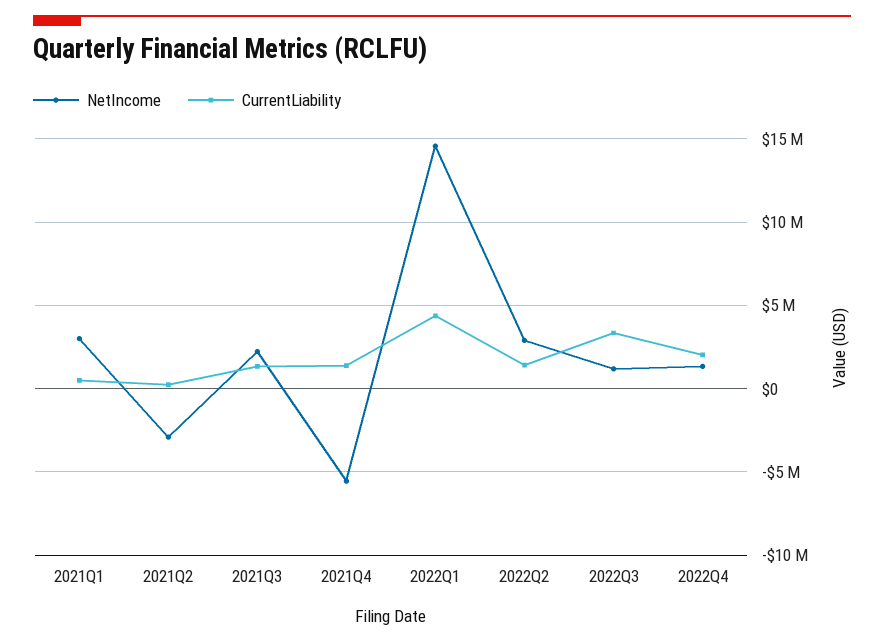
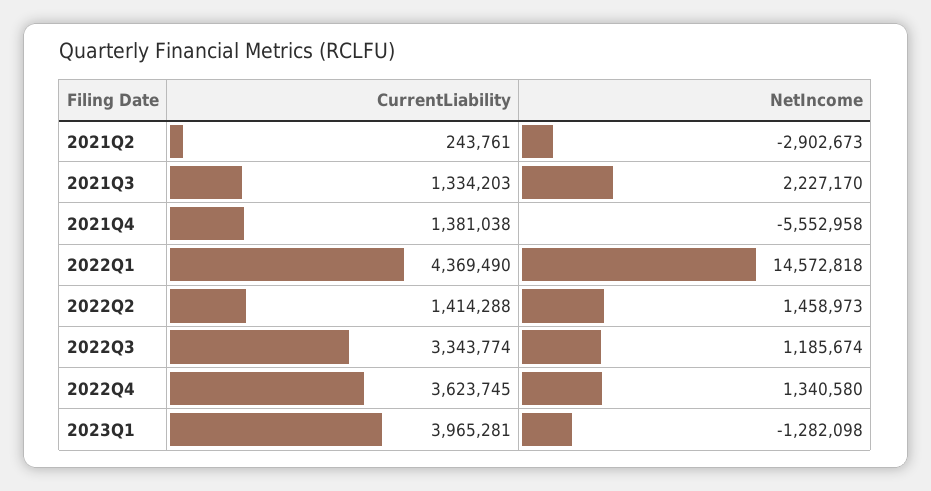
NetIncome, 2021Q1: 3000000 -> none
CurrentLiability, 2021Q1: 500000 -> none
NetIncome, 2022Q2: 3000000 -> 1458973
CurrentLiability, 2022Q4: 2000000 -> 3623745
CurrentLiability, 2023Q1: none -> 3965281
NetIncome, 2023Q1: none -> -1282098

